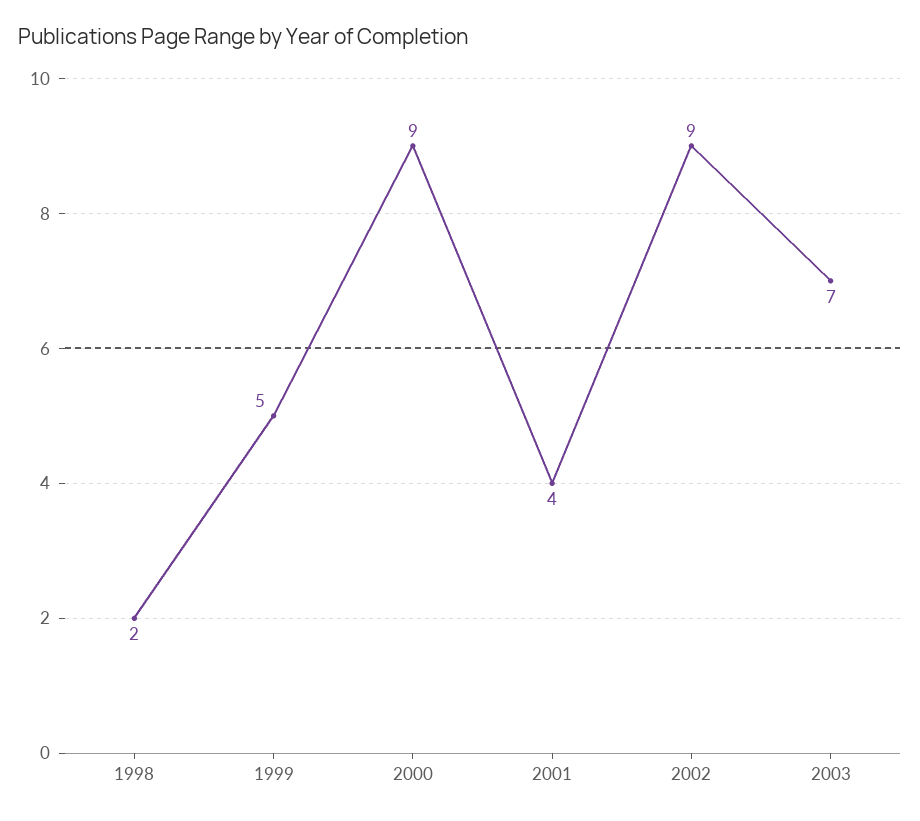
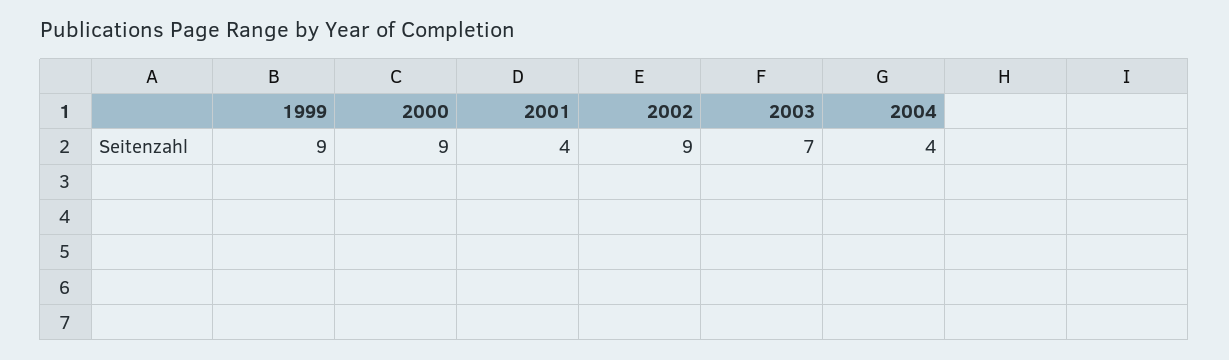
1998: 2 -> none
1999: 5 -> 9
2004: none -> 4

